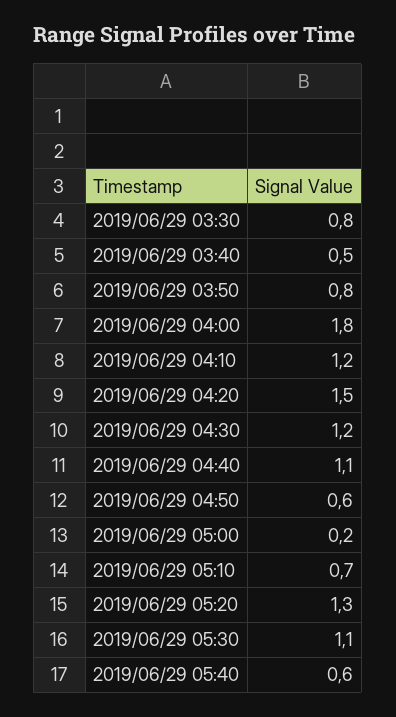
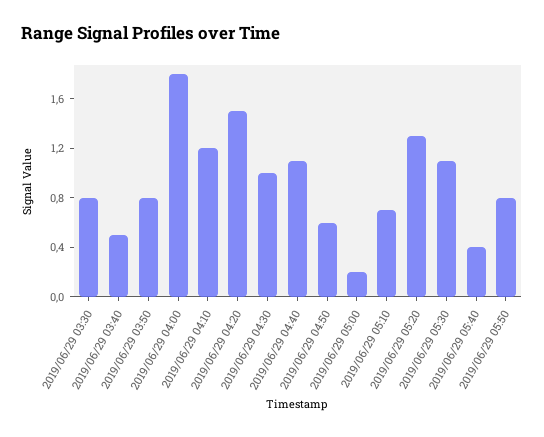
2019/06/29 04:30: 1.2 -> 1
2019/06/29 05:40: 0.6 -> 0.4
2019/06/29 05:50: none -> 0.8

